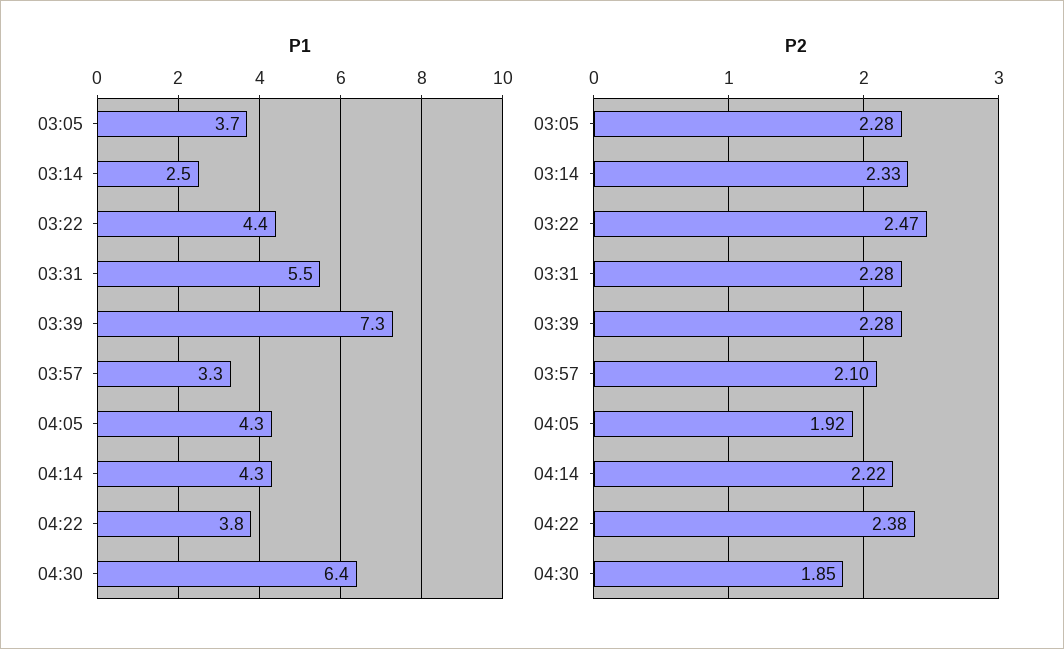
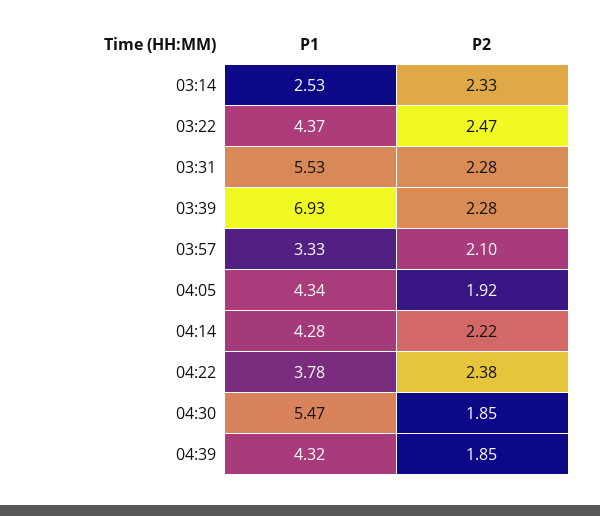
P1, 03:05: 3.7 -> none
P1, 03:39: 7.3 -> 6.93
P1, 04:30: 6.4 -> 5.47
P2, 03:05: 2.28 -> none
P1, 04:39: none -> 4.32
P2, 04:39: none -> 1.85

